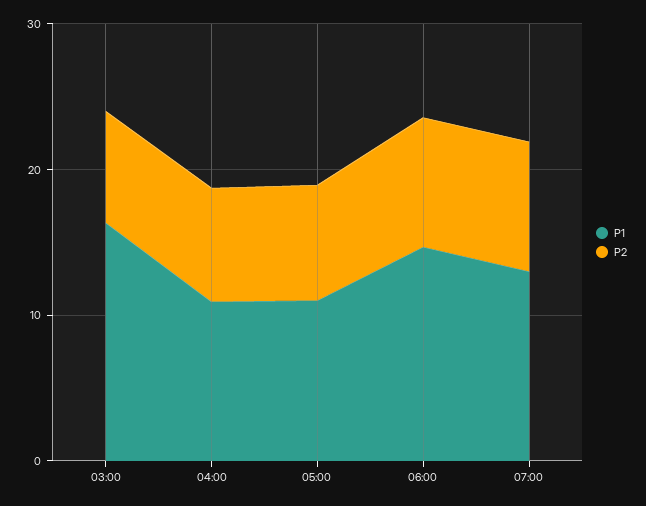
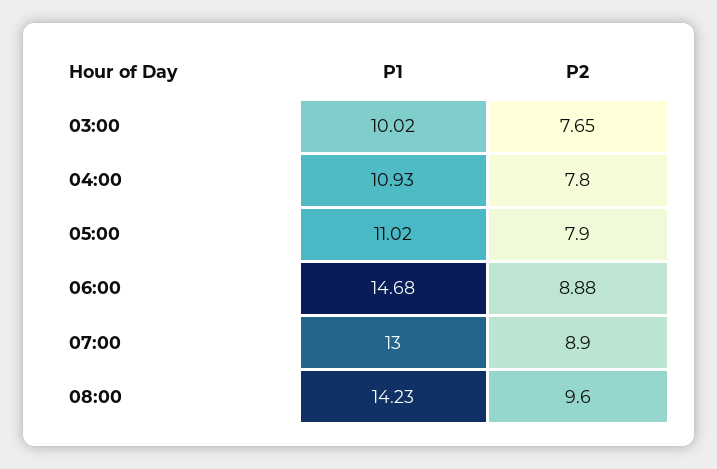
P1, 03:00: 16 -> 10.02
P1, 08:00: none -> 14.23
P2, 08:00: none -> 9.6

